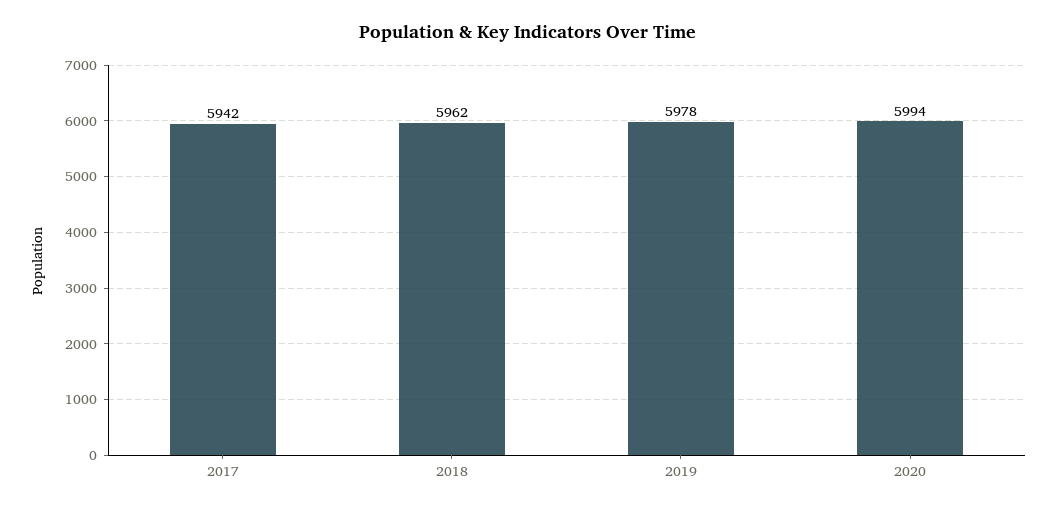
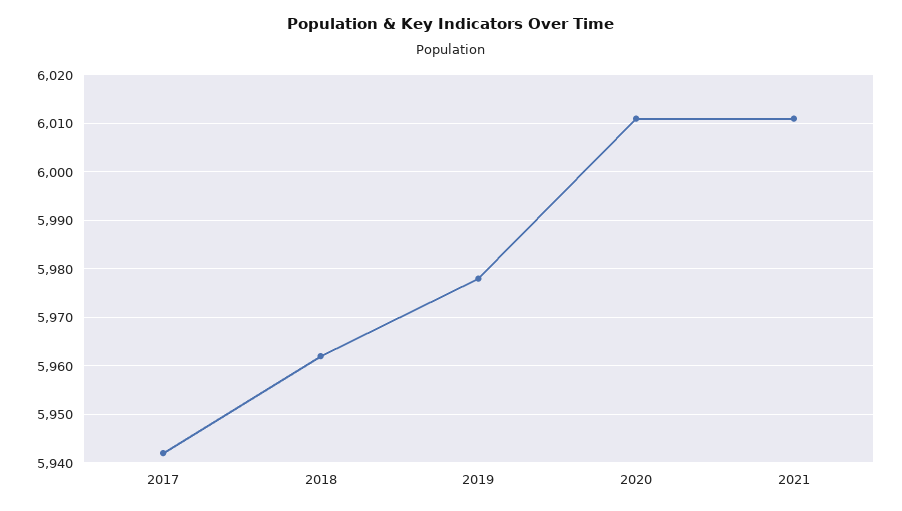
2020: 5994 -> 6010
2021: none -> 6010

